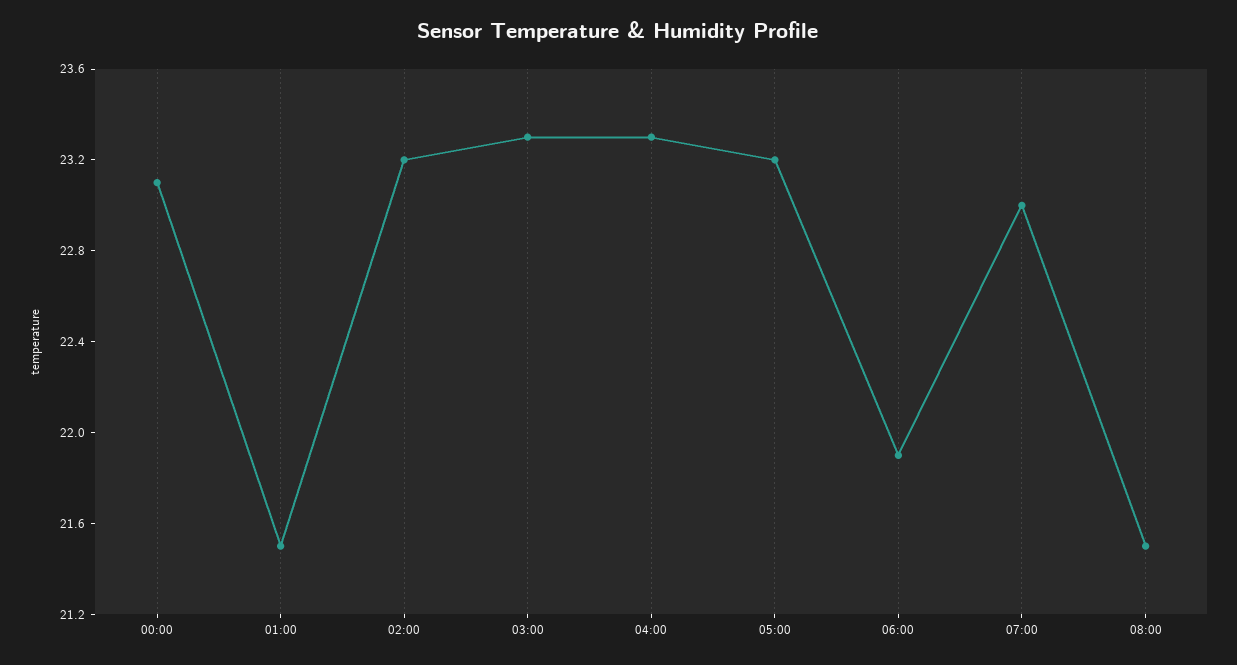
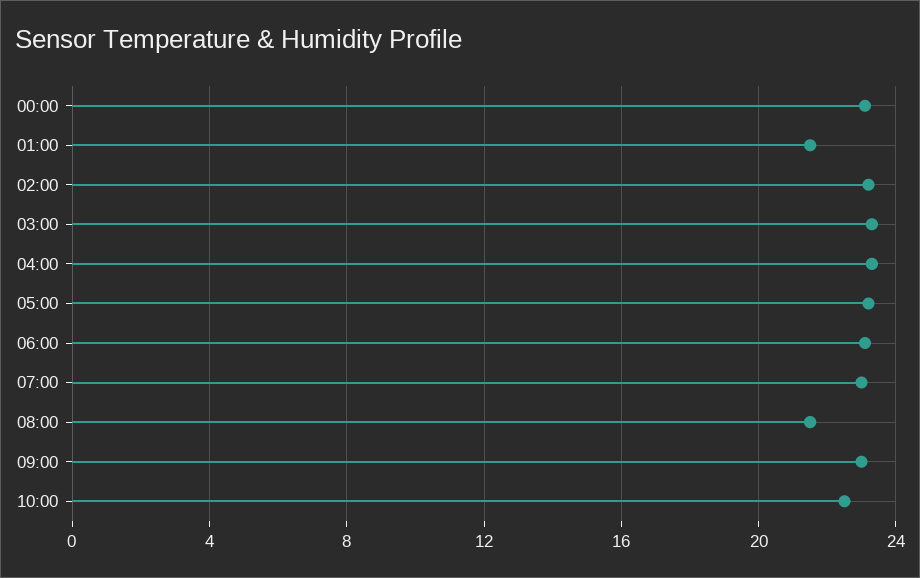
06:00: 21.9 -> 23
09:00: none -> 23
10:00: none -> 22.5

